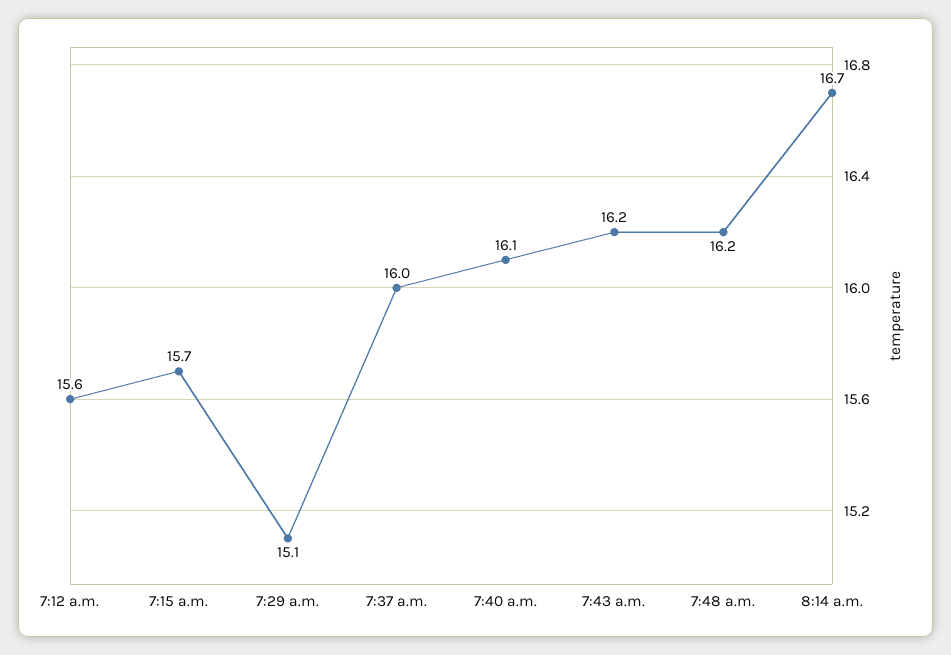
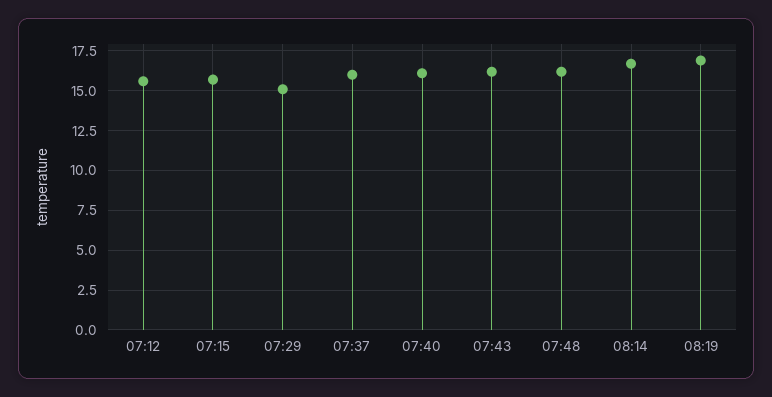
08:19: none -> 17

